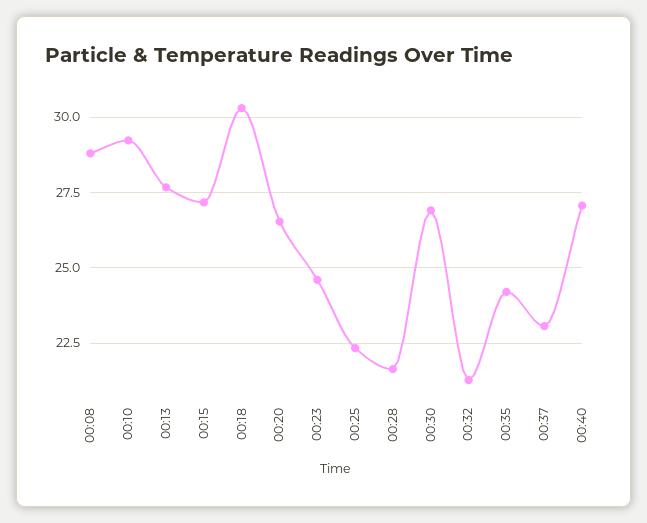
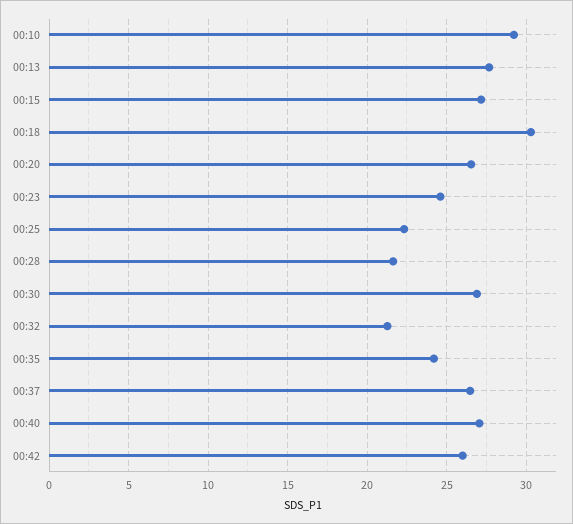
00:08: 28.75 -> none
00:37: 23 -> 26.5
00:42: none -> 26

